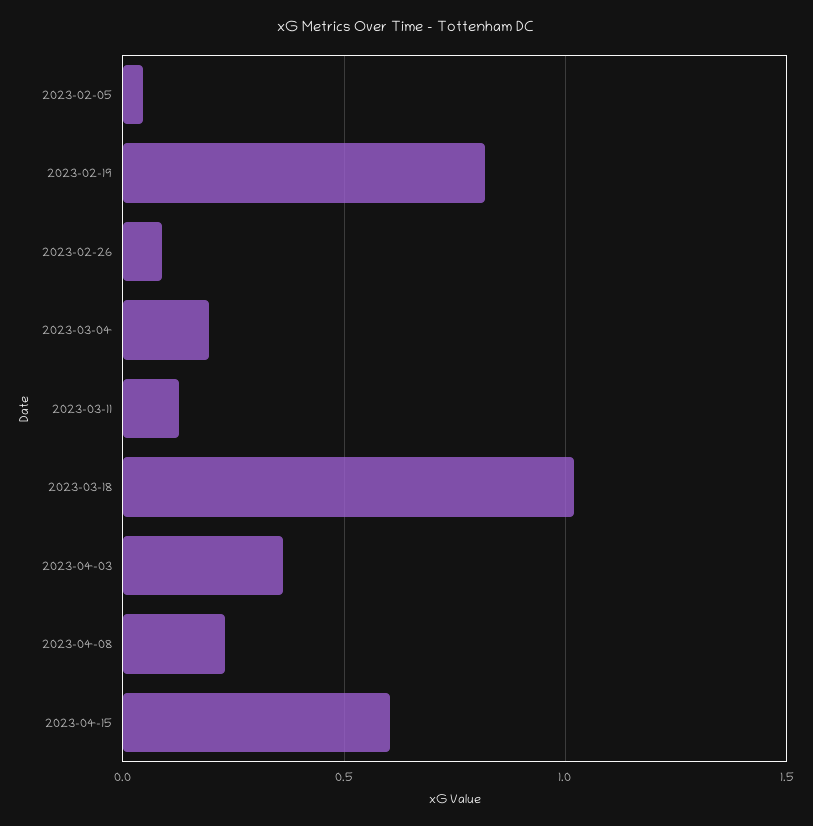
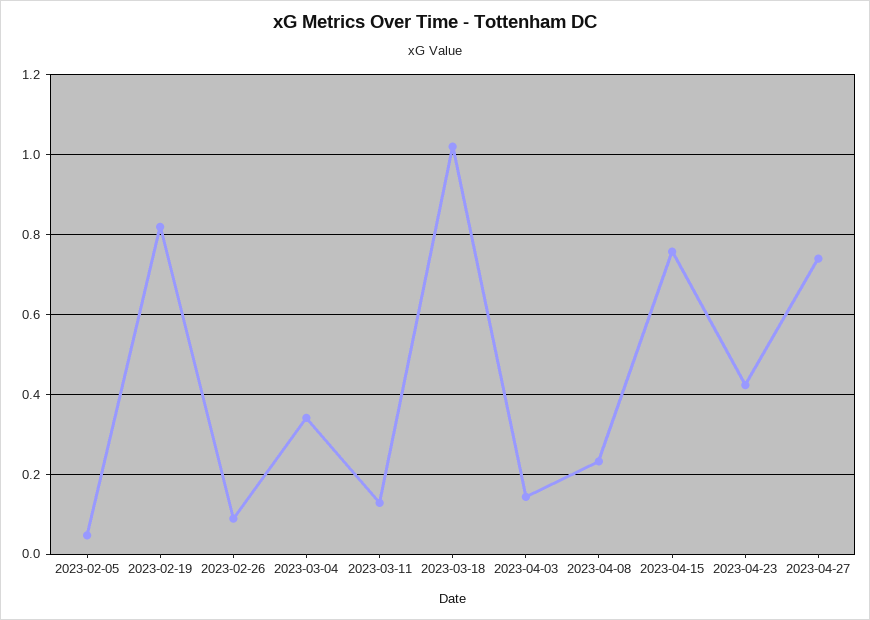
2023-03-04: 0.2 -> 0.34
2023-04-03: 0.35 -> 0.14
2023-04-15: 0.6 -> 0.76
2023-04-23: none -> 0.42
2023-04-27: none -> 0.74

